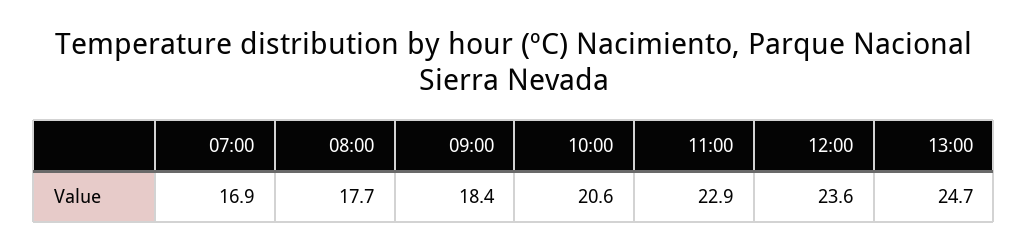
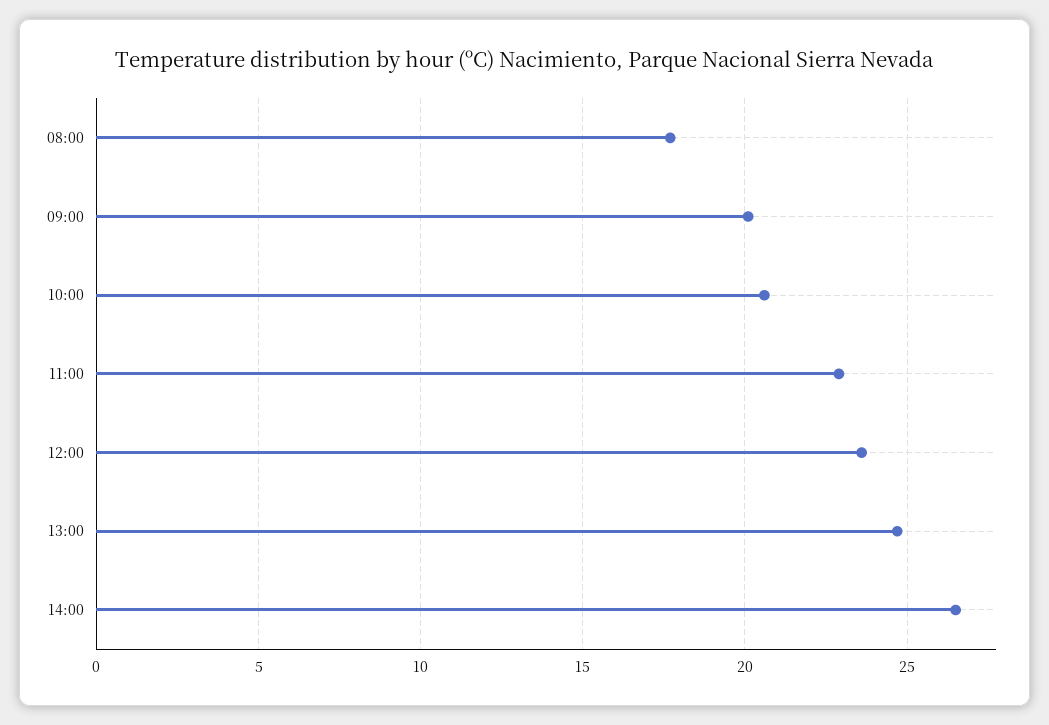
07:00: 16.9 -> none
09:00: 18.4 -> 20
14:00: none -> 26.5

